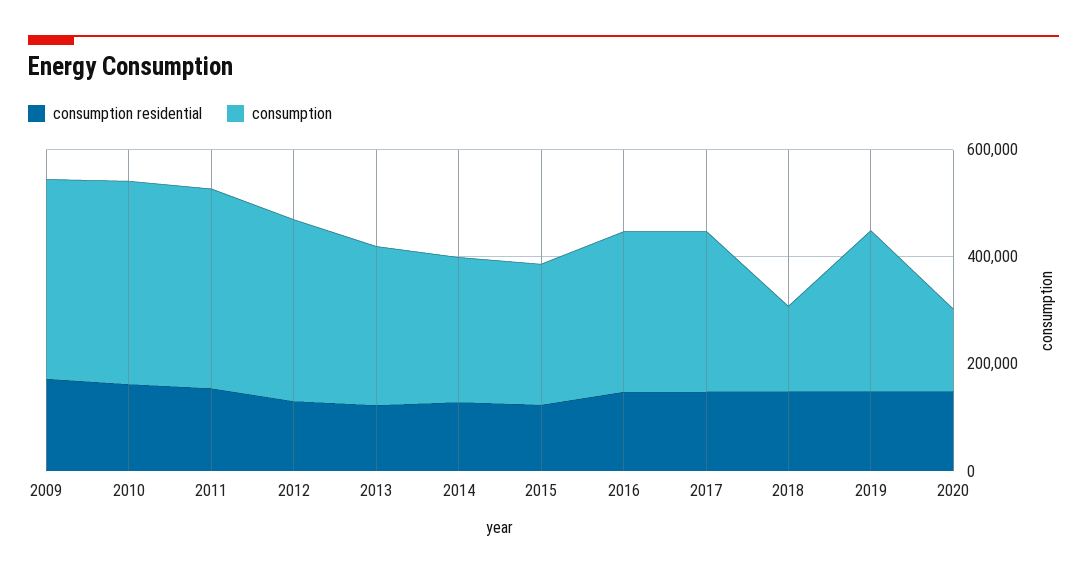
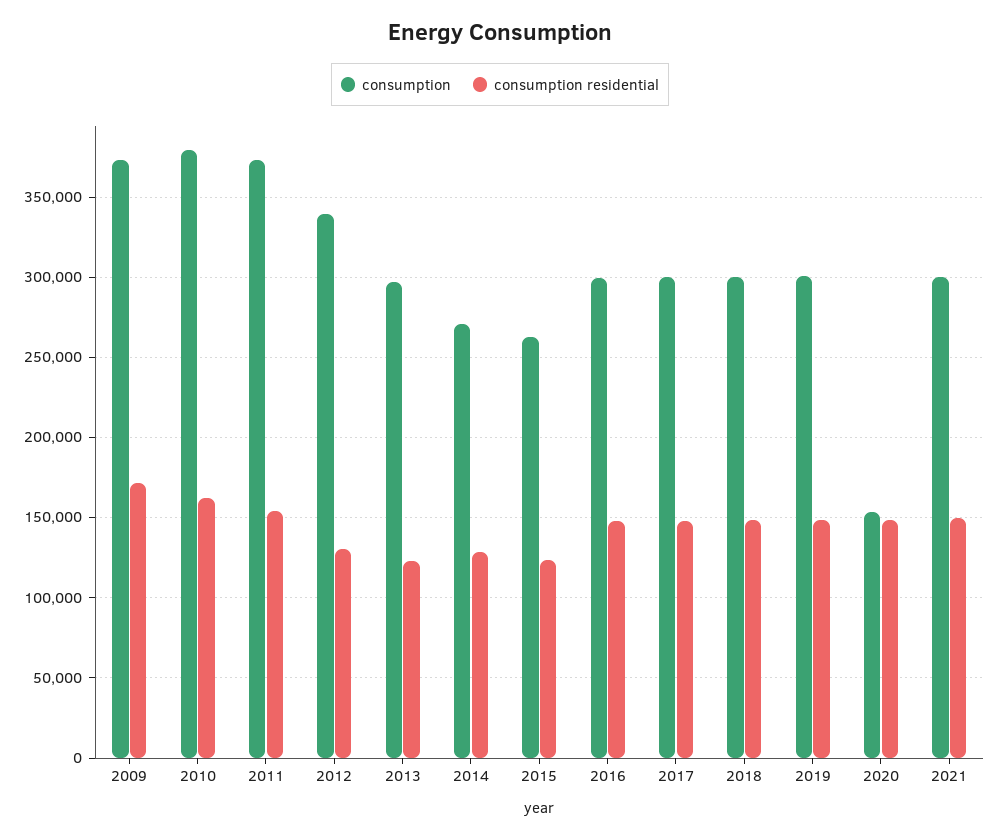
consumption, 2018: 150000 -> 300000
consumption, 2021: none -> 300000
consumption residential, 2021: none -> 150000

